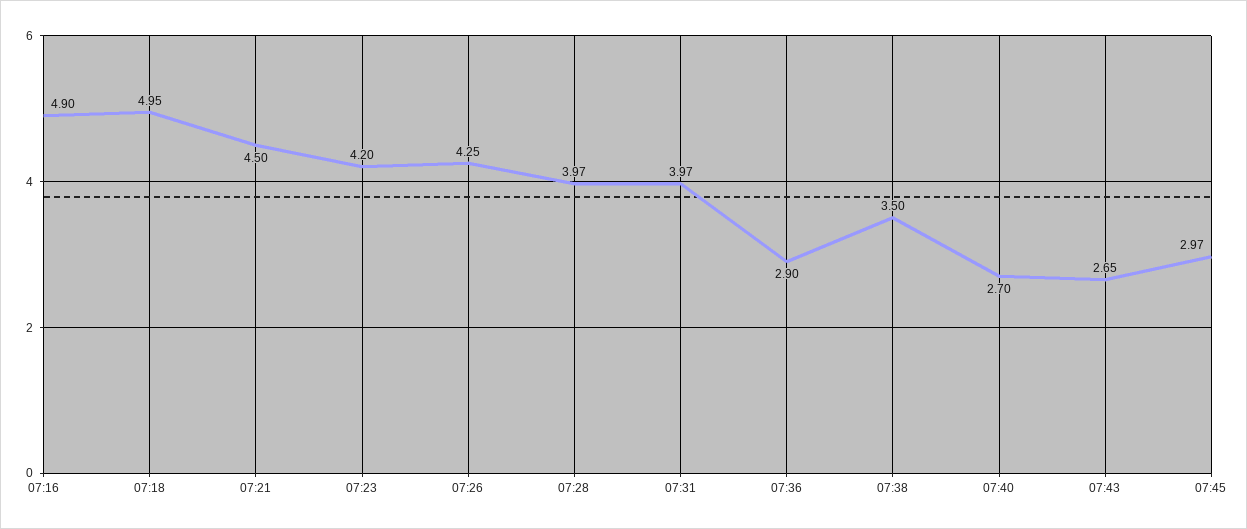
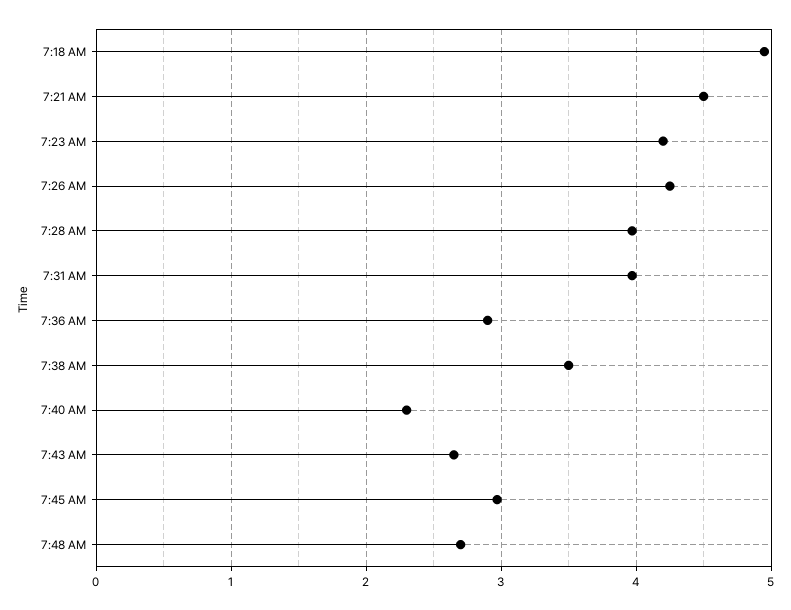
07:16: 4.9 -> none
07:40: 2.7 -> 2.3
7:48 AM: none -> 2.7

